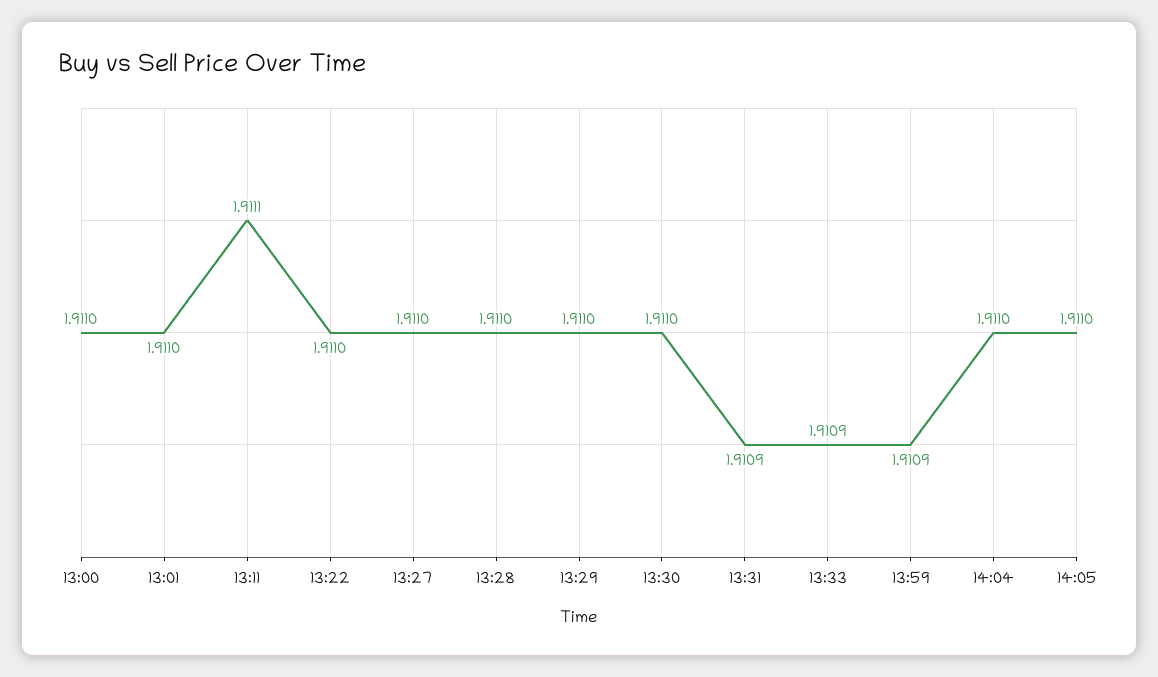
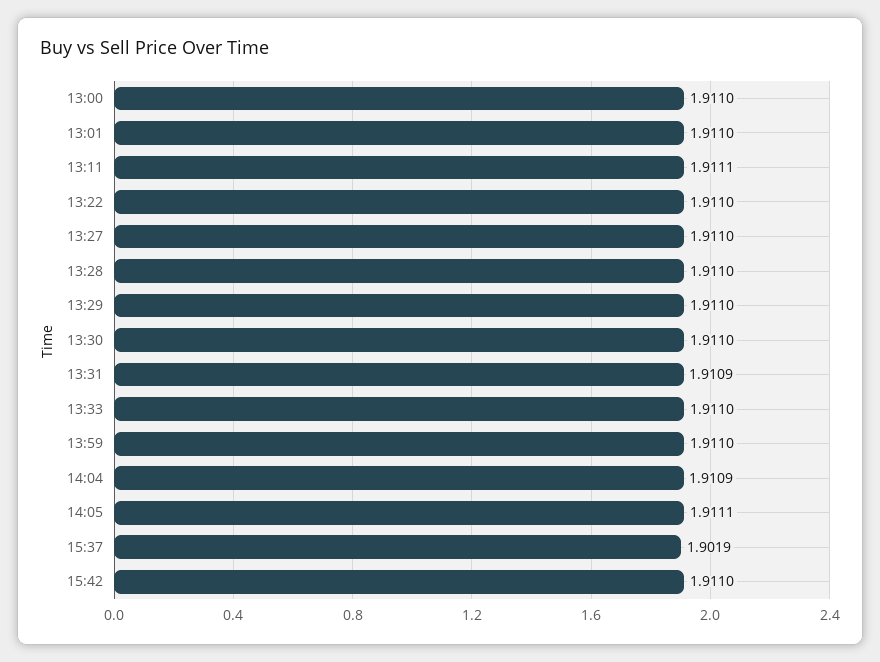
13:33: 1.9109 -> 1.911
13:59: 1.9109 -> 1.911
14:04: 1.911 -> 1.9109
14:05: 1.911 -> 1.9111
15:37: none -> 1.9019
15:42: none -> 1.911

